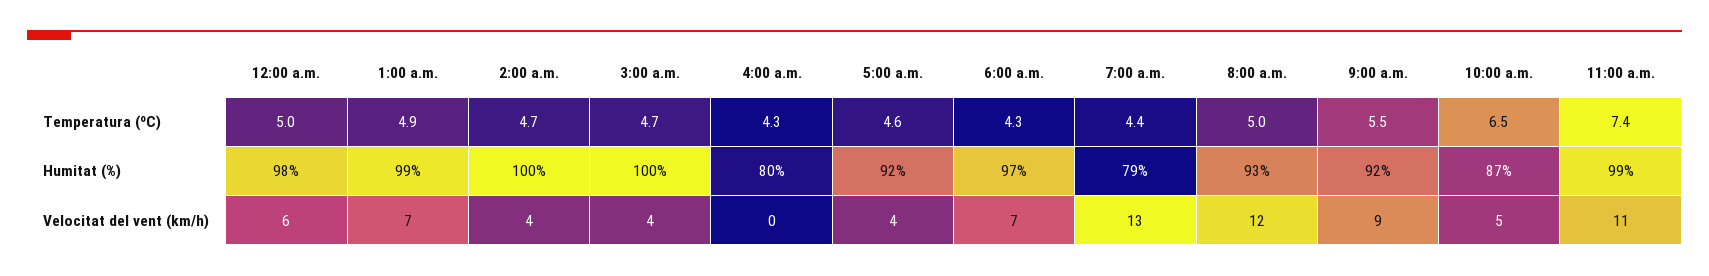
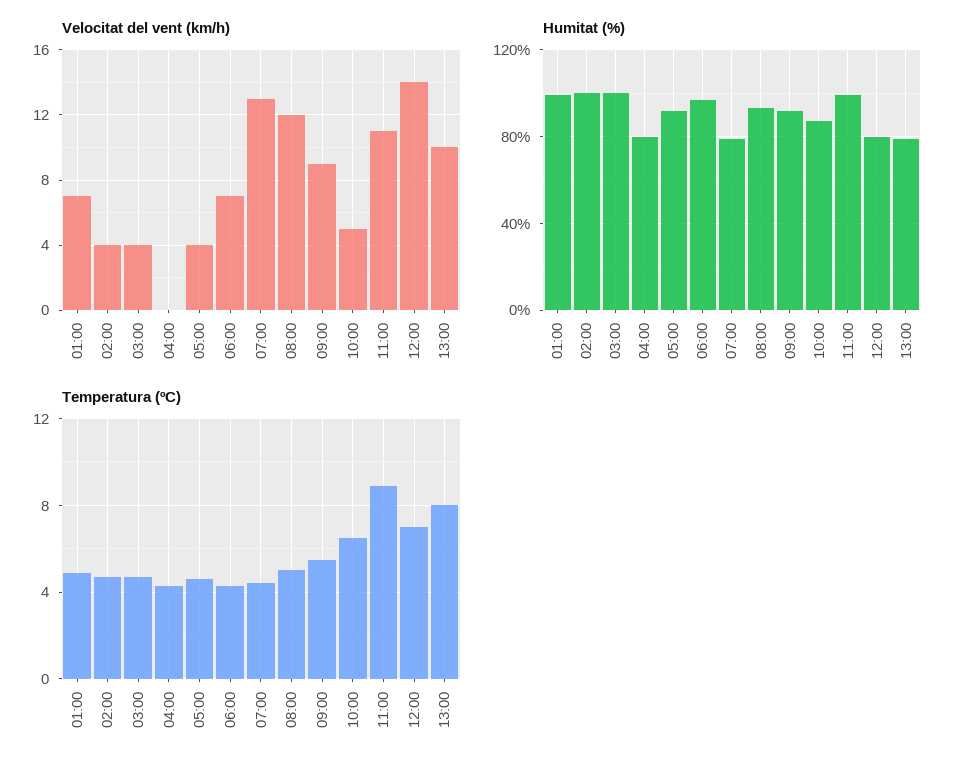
Temperatura (ºC), 12:00 a.m.: 5 -> none
Temperatura (ºC), 11:00 a.m.: 7.4 -> 9
Humitat (%), 12:00 a.m.: 98 -> none
Velocitat del vent (km/h), 12:00 a.m.: 6 -> none
Velocitat del vent (km/h), 12:00: none -> 14
Velocitat del vent (km/h), 13:00: none -> 10
Humitat (%), 12:00: none -> 80
Humitat (%), 13:00: none -> 80
Temperatura (ºC), 12:00: none -> 7
Temperatura (ºC), 13:00: none -> 8

